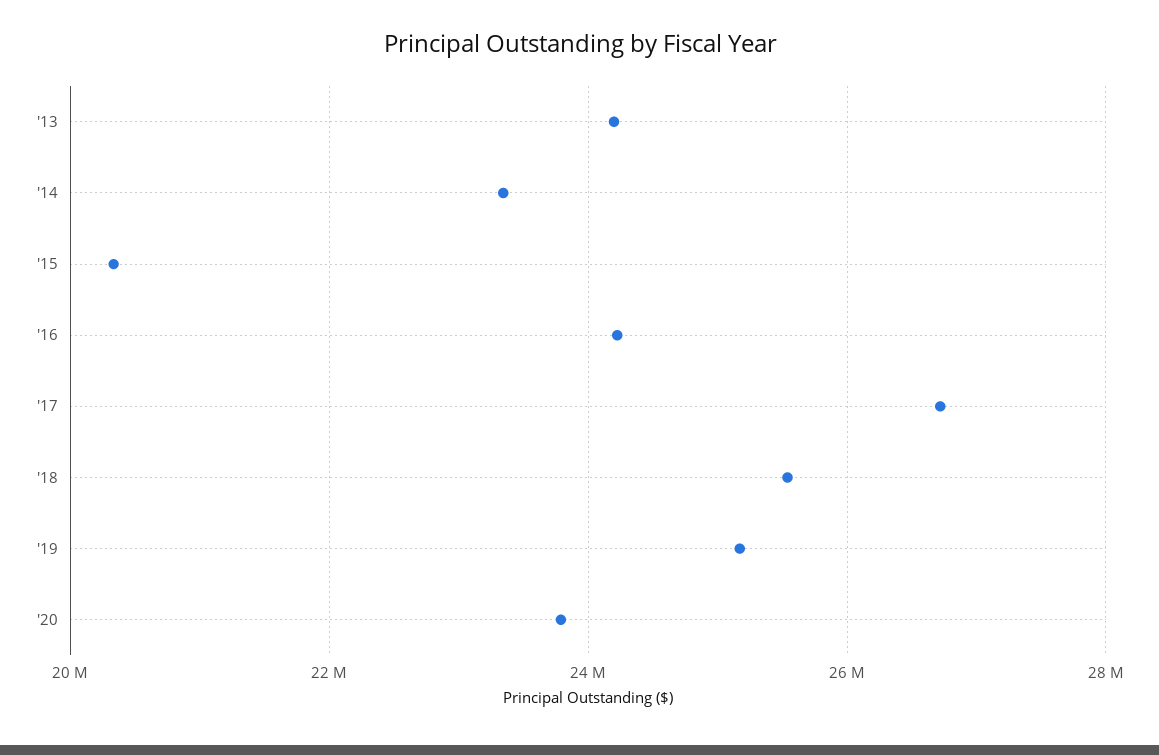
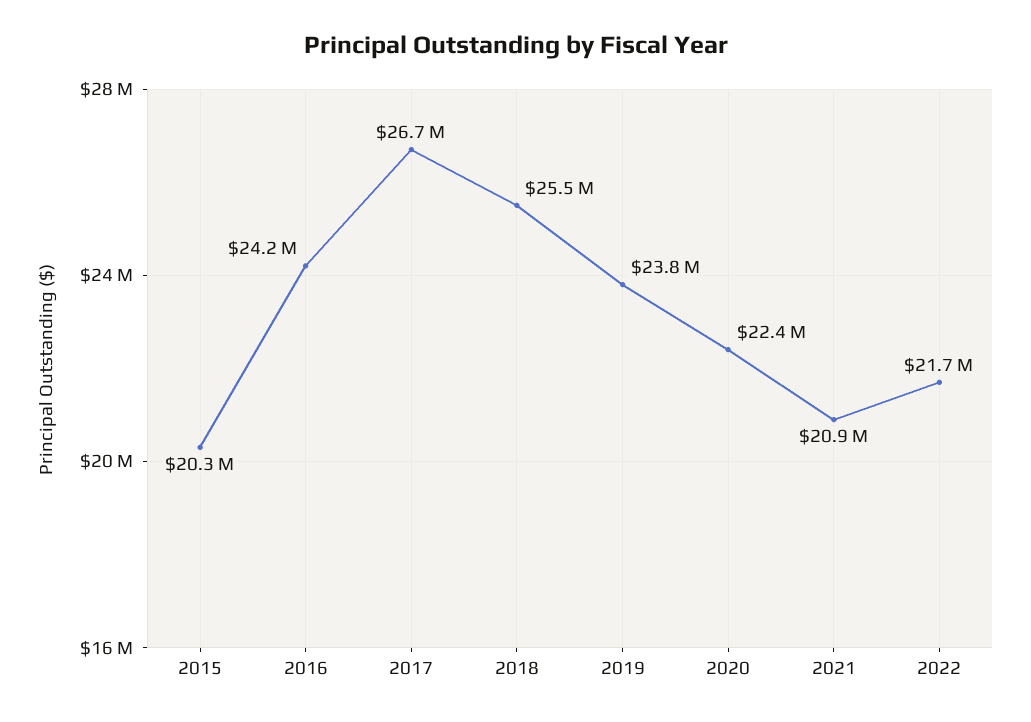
'13: 24200000 -> none
'14: 23400000 -> none
'19: 25200000 -> 23800000
'20: 23800000 -> 22400000
2021: none -> 20900000
2022: none -> 21700000

